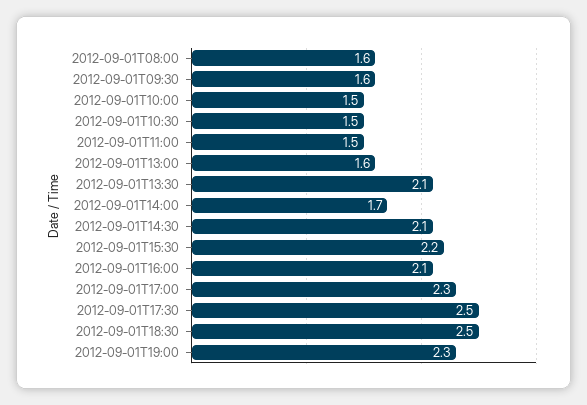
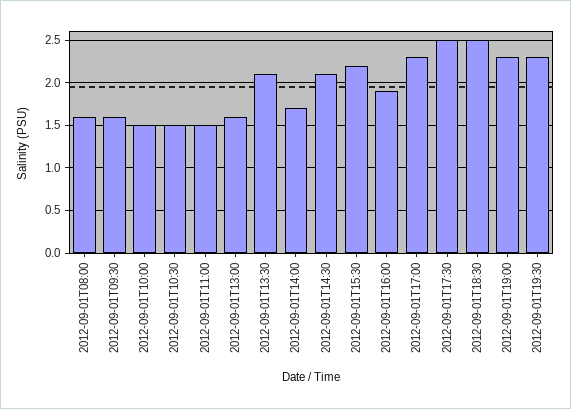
2012-09-01T16:00: 2.1 -> 1.9
2012-09-01T19:30: none -> 2.3

